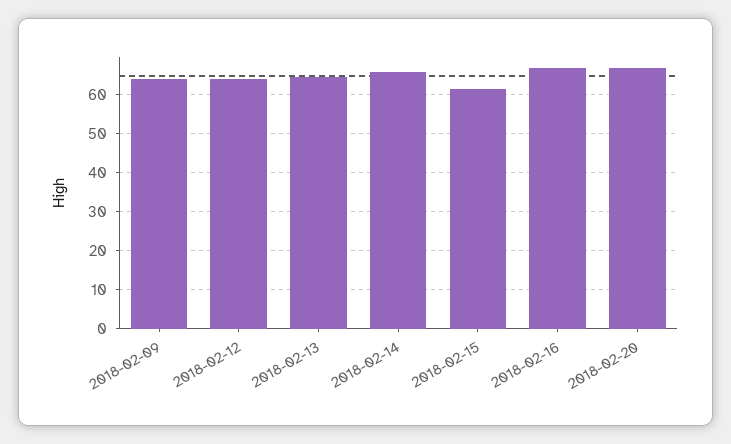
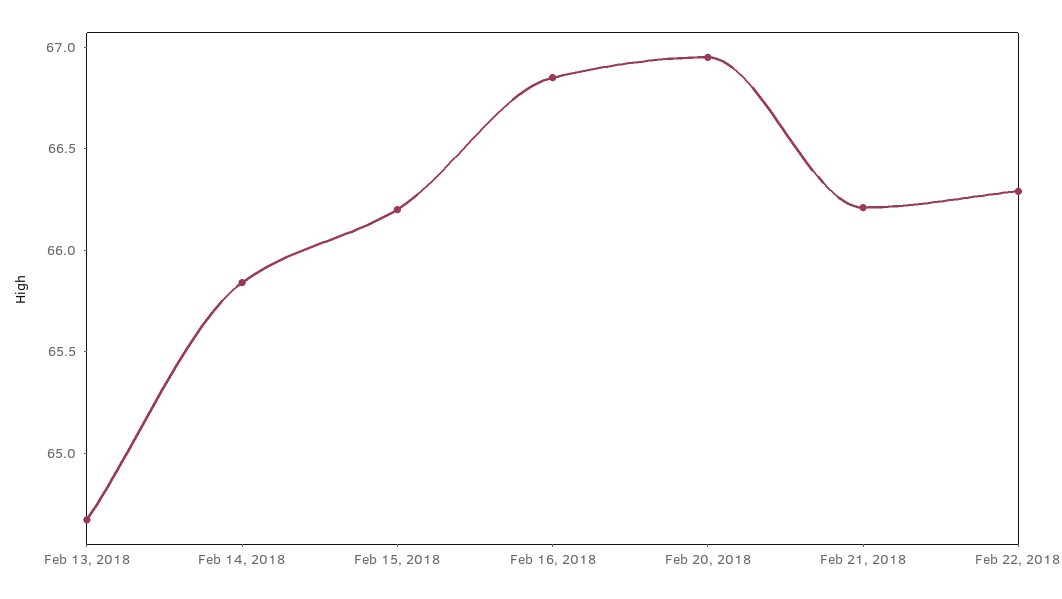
2018-02-09: 64 -> none
2018-02-12: 64 -> none
2018-02-15: 62 -> 66.2
Feb 21, 2018: none -> 66.2
Feb 22, 2018: none -> 66.3

